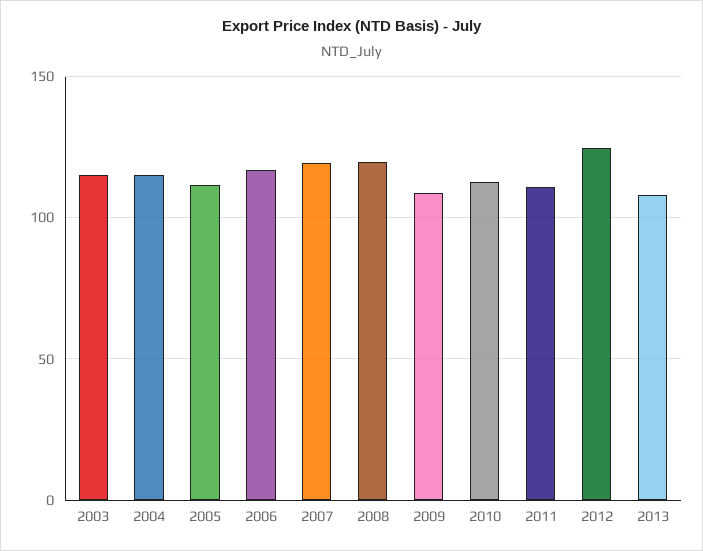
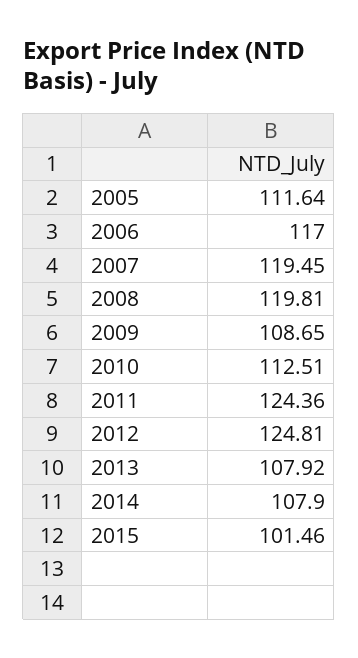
2003: 115 -> none
2004: 115 -> none
2011: 110 -> 124.36
2014: none -> 107.9
2015: none -> 101.46

